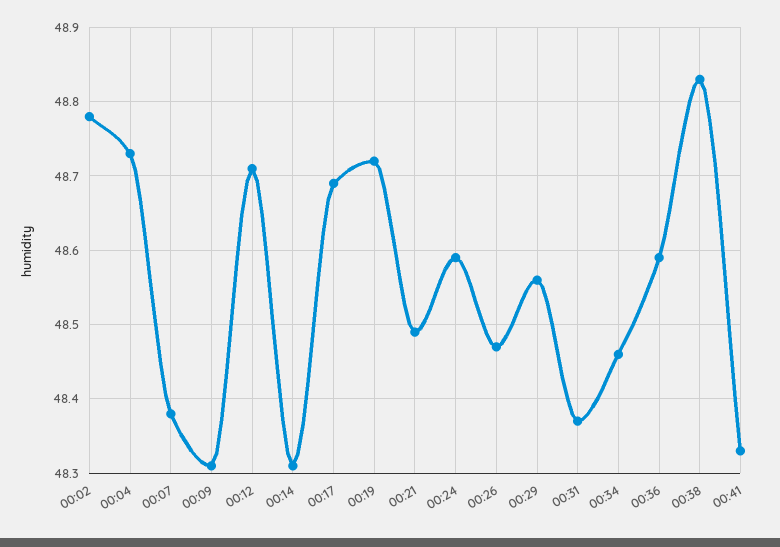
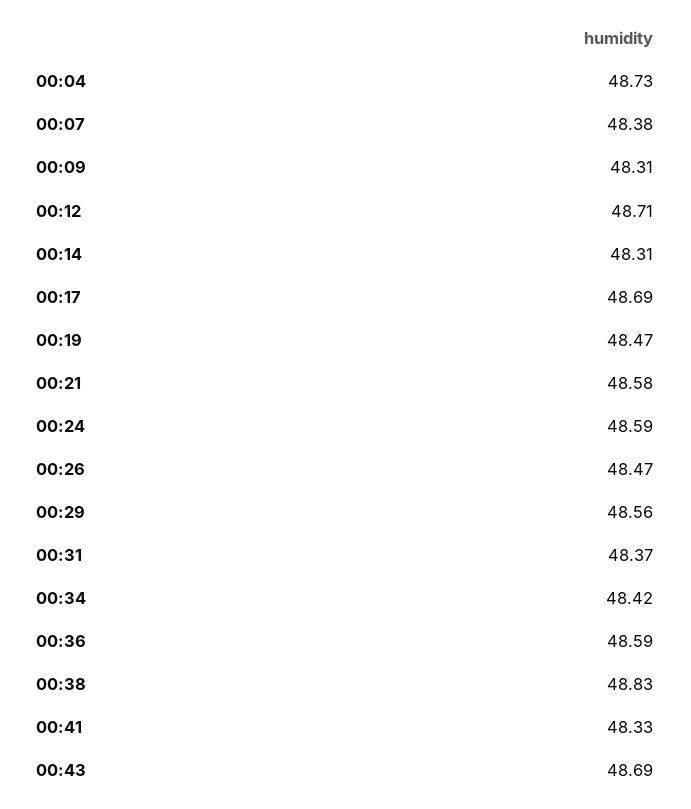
00:02: 48.78 -> none
00:19: 48.72 -> 48.47
00:21: 48.49 -> 48.58
00:34: 48.46 -> 48.42
00:43: none -> 48.69

